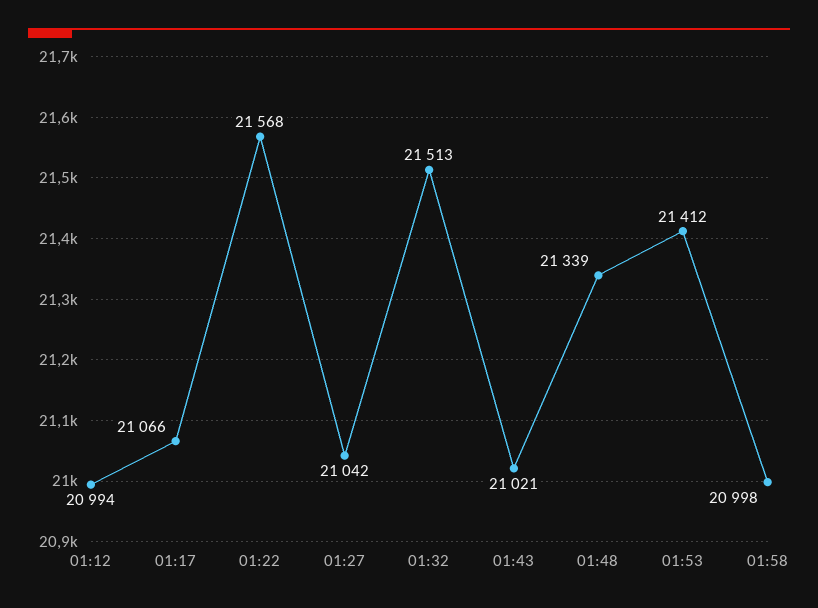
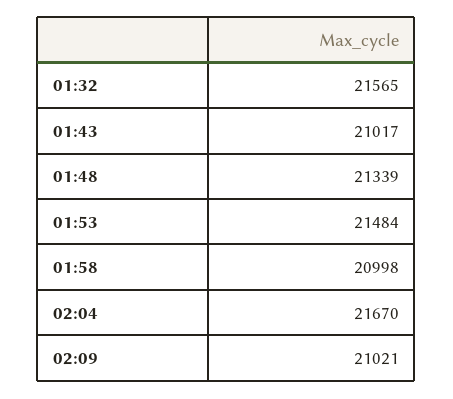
01:12: 20994 -> none
01:17: 21066 -> none
01:22: 21568 -> none
01:27: 21042 -> none
01:32: 21513 -> 21565
01:43: 21021 -> 21017
01:53: 21412 -> 21484
02:04: none -> 21670
02:09: none -> 21021

